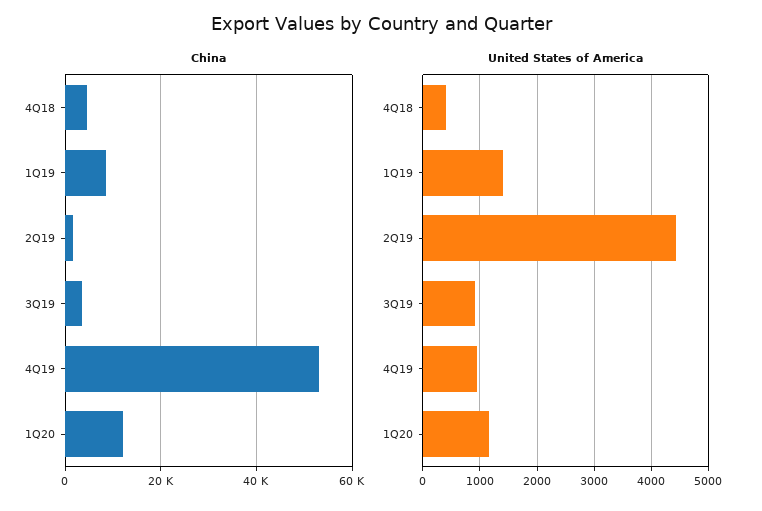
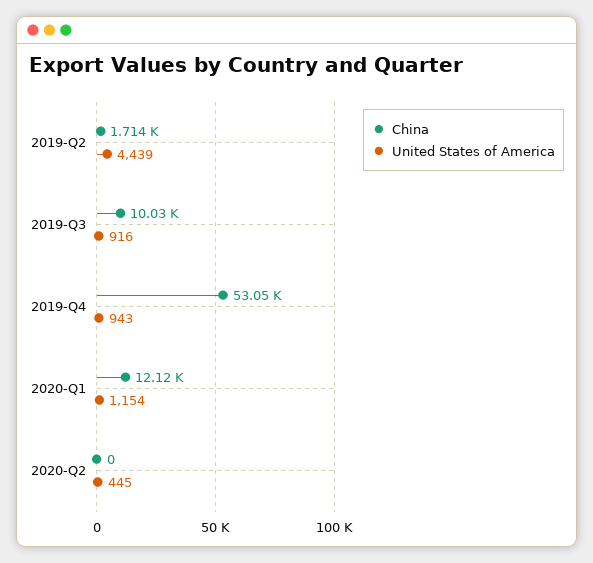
China, 4Q18: 4000 -> none
China, 1Q19: 8000 -> none
China, 3Q19: 4000 -> 10030
United States of America, 4Q18: 400 -> none
United States of America, 1Q19: 1400 -> none
China, 2020-Q2: none -> 0
United States of America, 2020-Q2: none -> 445

